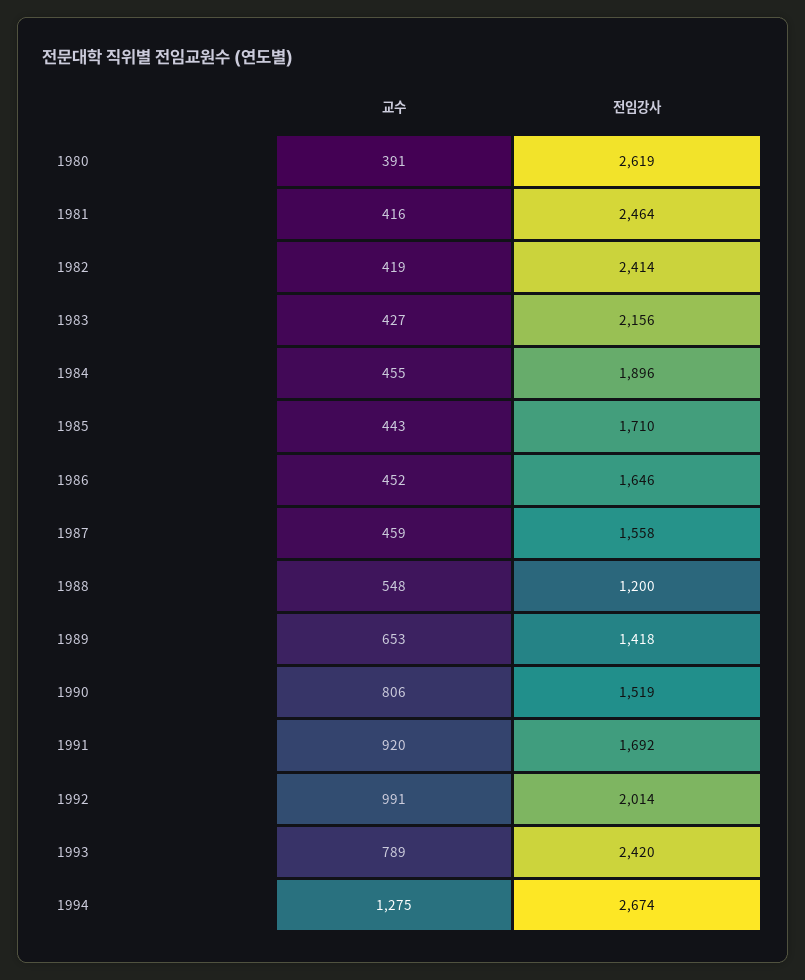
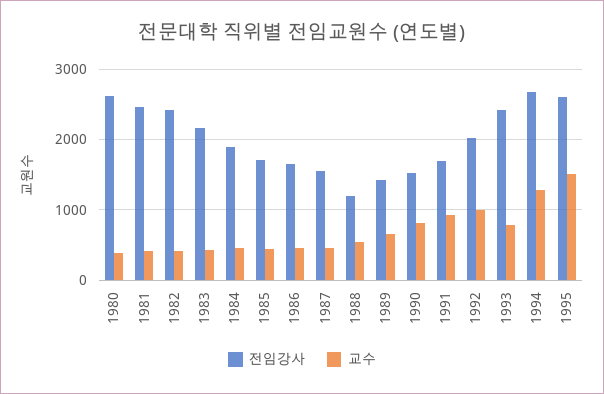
전임강사, 1995: none -> 2600
교수, 1995: none -> 1500

